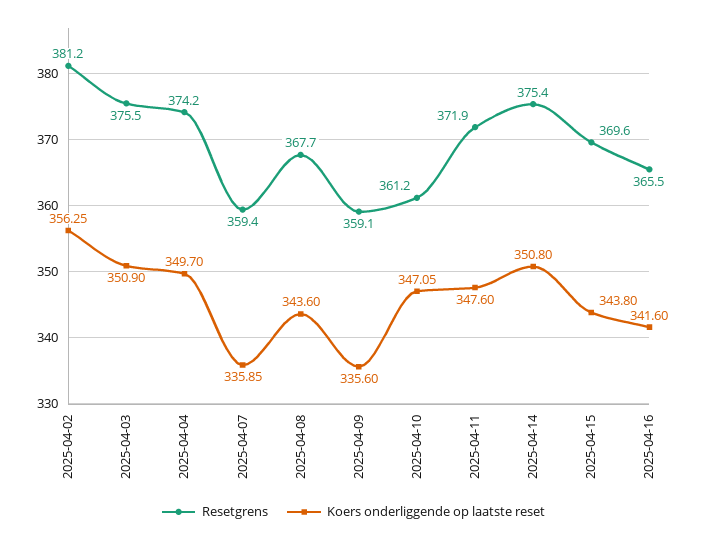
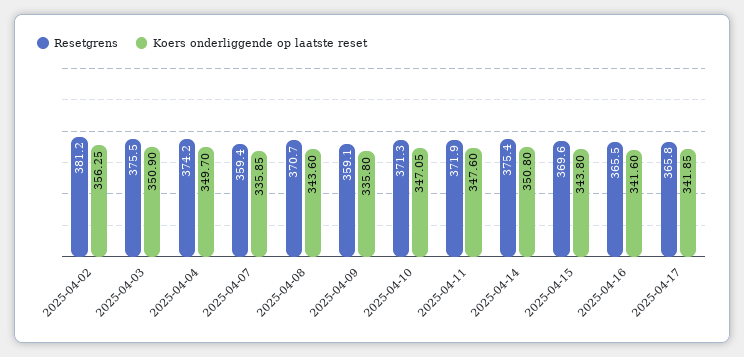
Resetgrens, 2025-04-08: 367.7 -> 370.7
Koers onderliggende op laatste reset, 2025-04-09: 335.6 -> 335.8
Resetgrens, 2025-04-10: 361.2 -> 371.3
Resetgrens, 2025-04-17: none -> 365.8
Koers onderliggende op laatste reset, 2025-04-17: none -> 341.85

